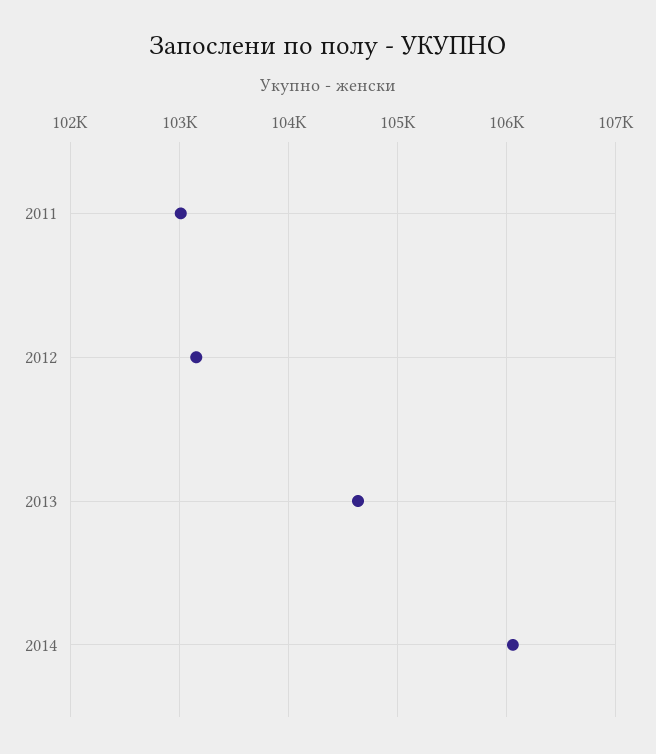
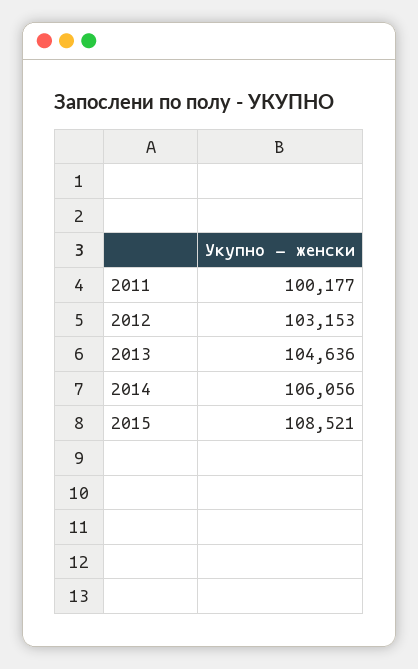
2011: 103000 -> 100177
2015: none -> 108521

